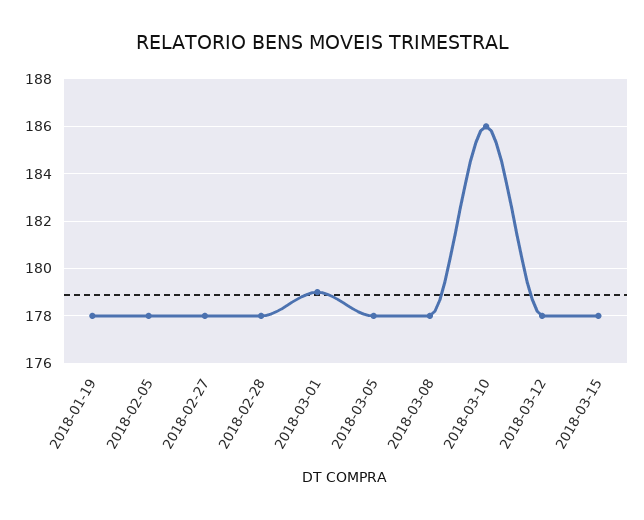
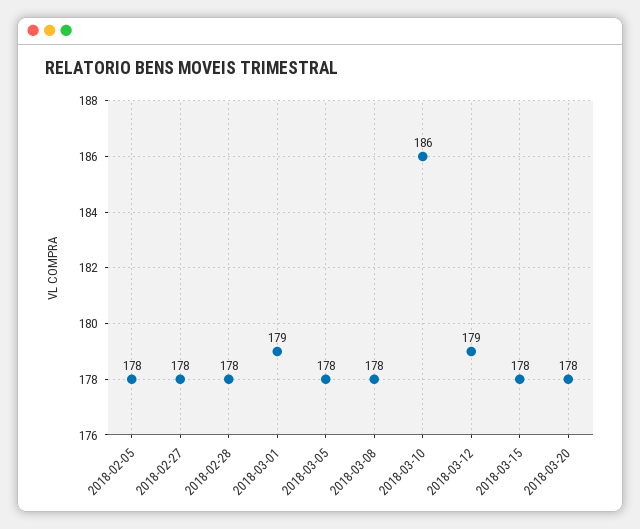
2018-01-19: 178 -> none
2018-03-12: 178 -> 179
2018-03-20: none -> 178

